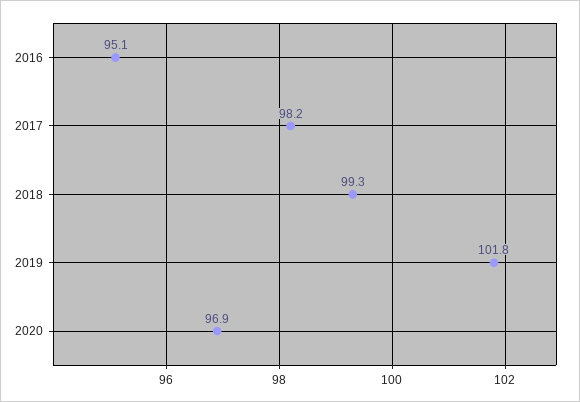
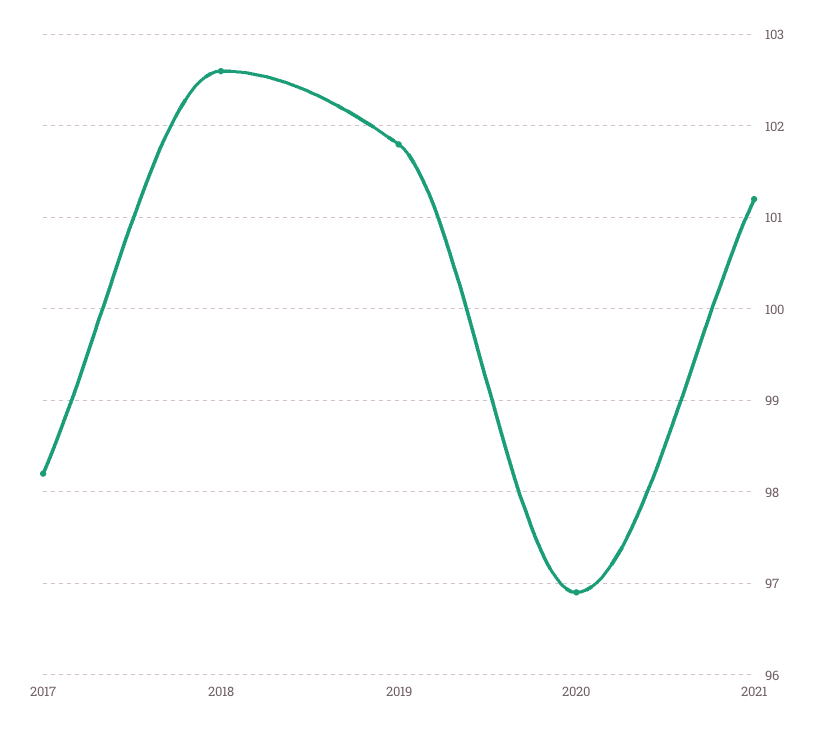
2016: 95.1 -> none
2018: 99.3 -> 102.6
2021: none -> 101.2

